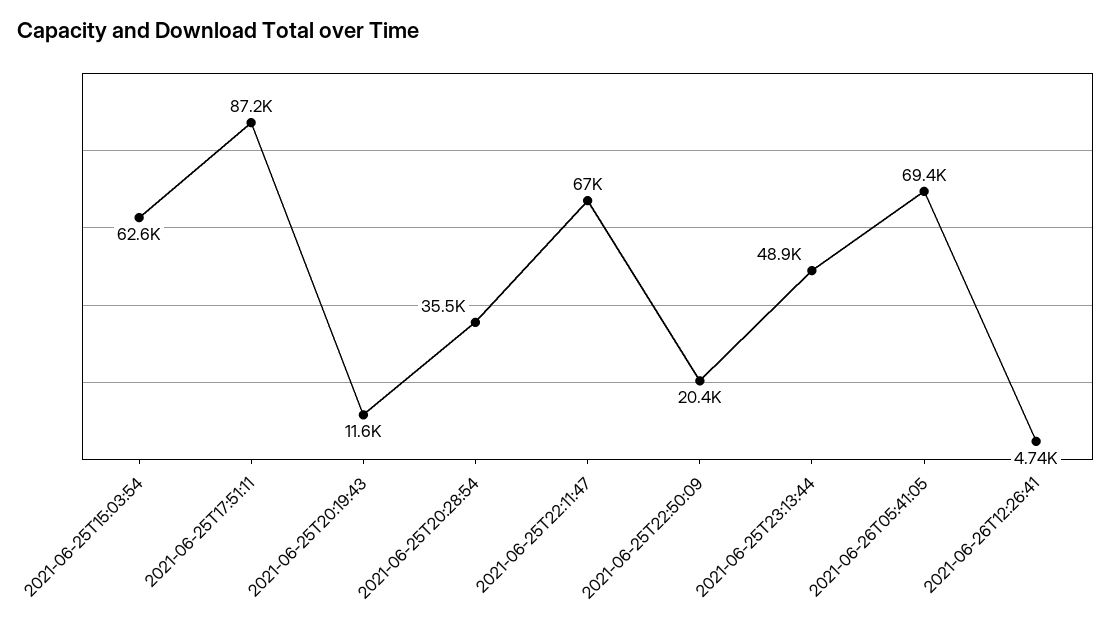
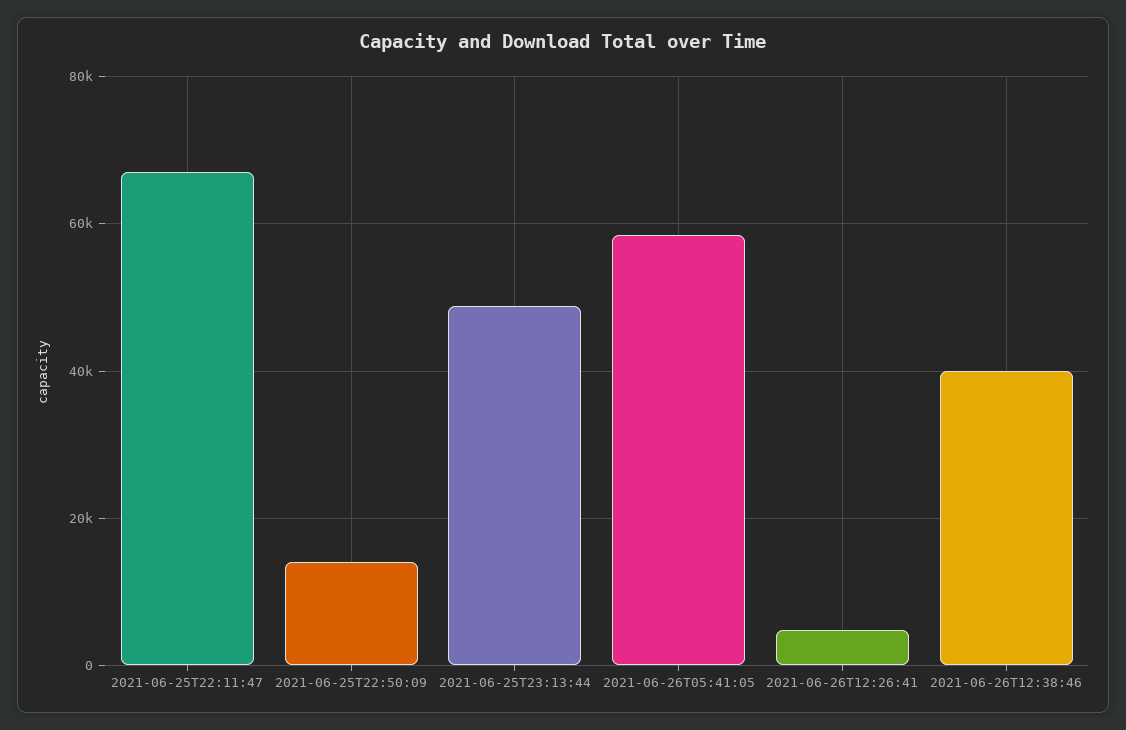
2021-06-25T15:03:54: 62600 -> none
2021-06-25T17:51:11: 87200 -> none
2021-06-25T20:19:43: 11600 -> none
2021-06-25T20:28:54: 35500 -> none
2021-06-25T22:50:09: 20400 -> 14000
2021-06-26T05:41:05: 69400 -> 58000
2021-06-26T12:38:46: none -> 40000

